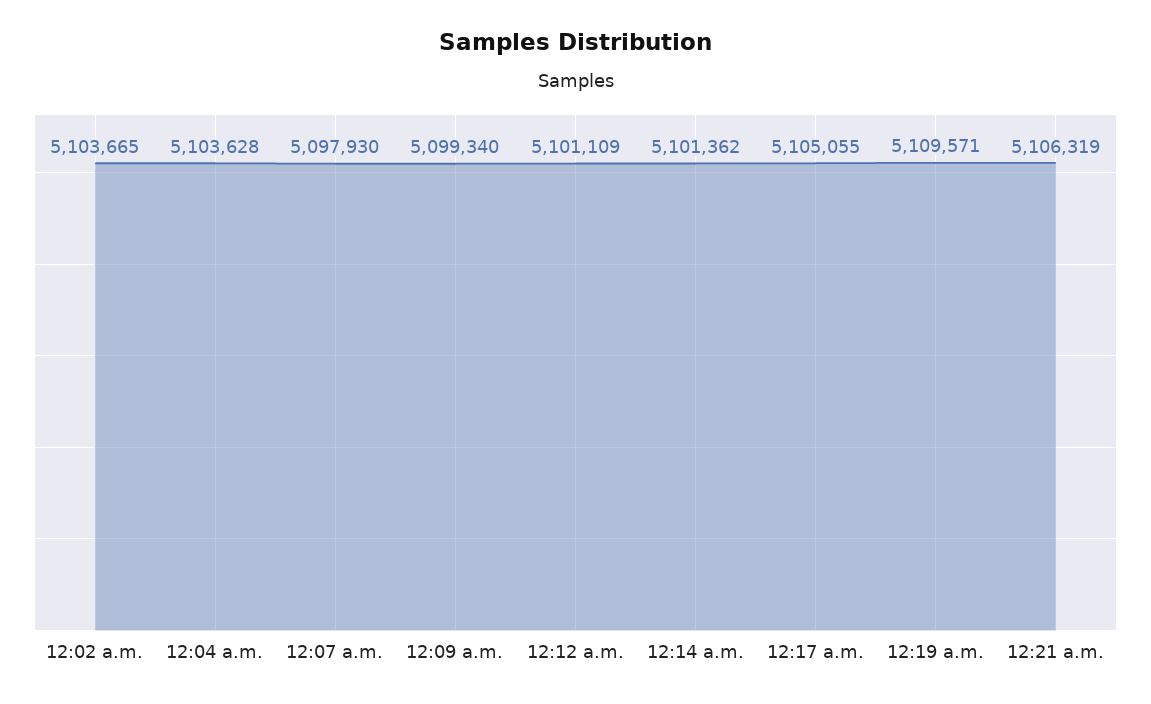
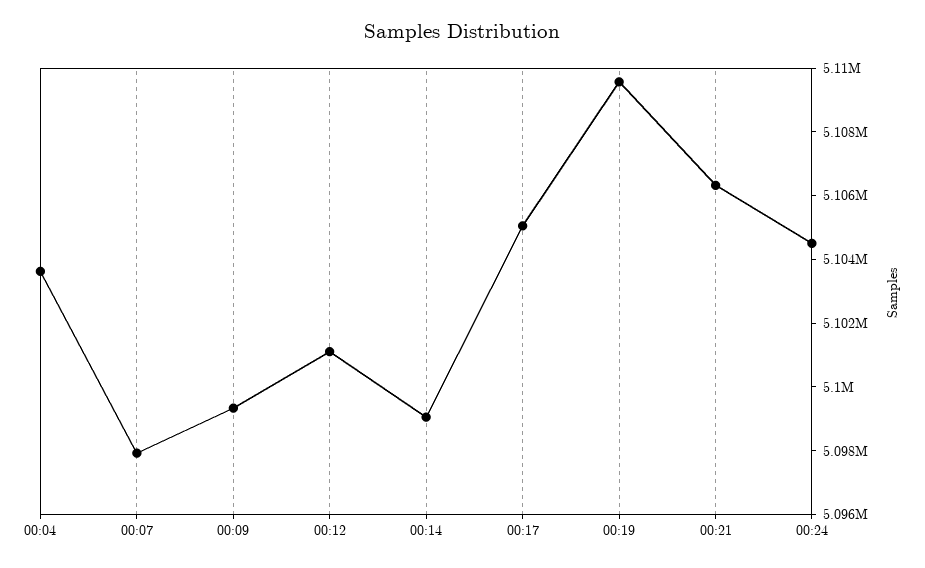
12:02 a.m.: 5103665 -> none
12:14 a.m.: 5101362 -> 5099000
00:24: none -> 5104500

